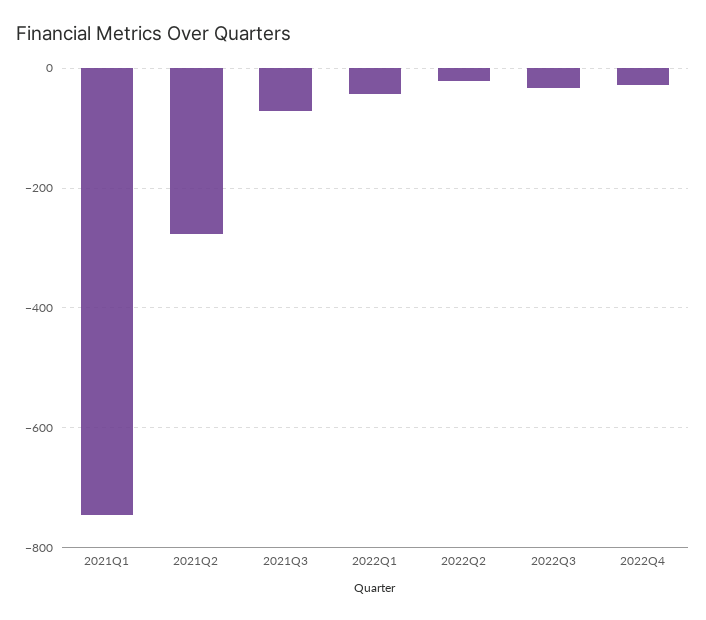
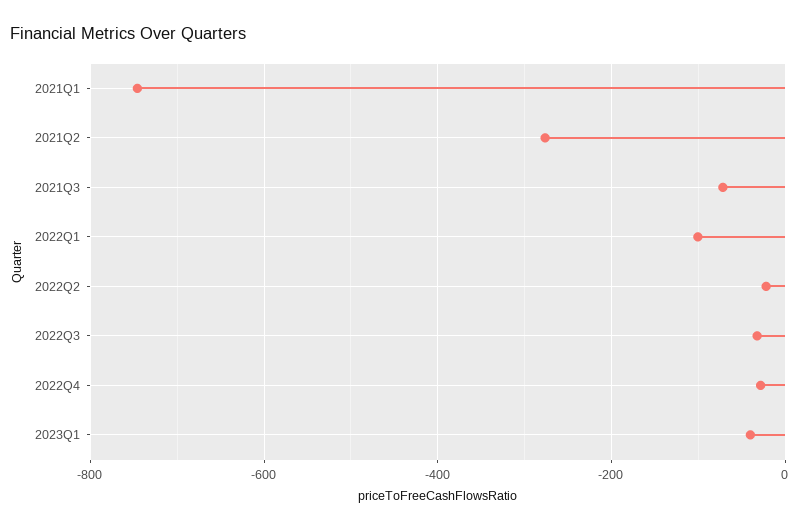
2022Q1: -40 -> -100
2023Q1: none -> -40

